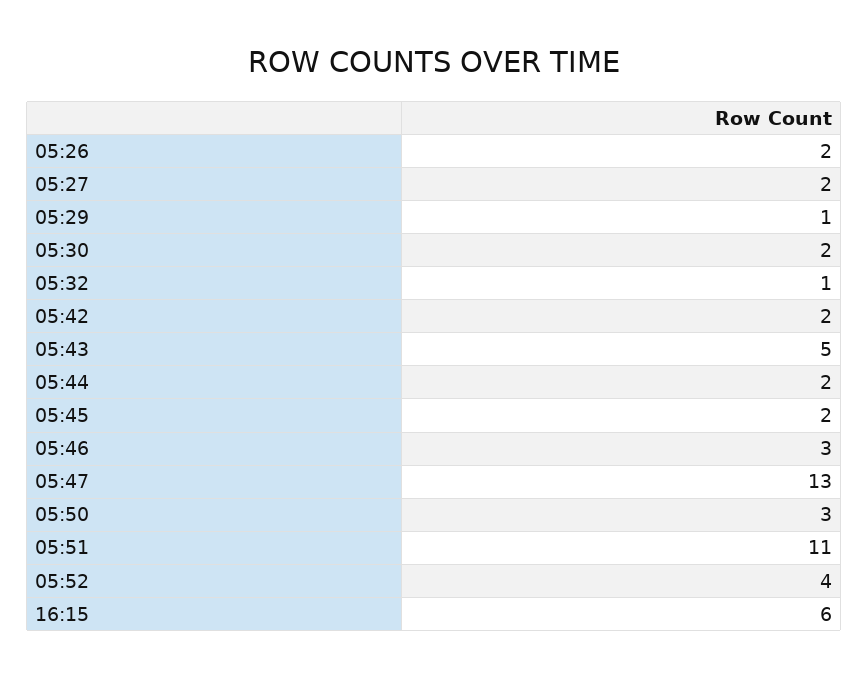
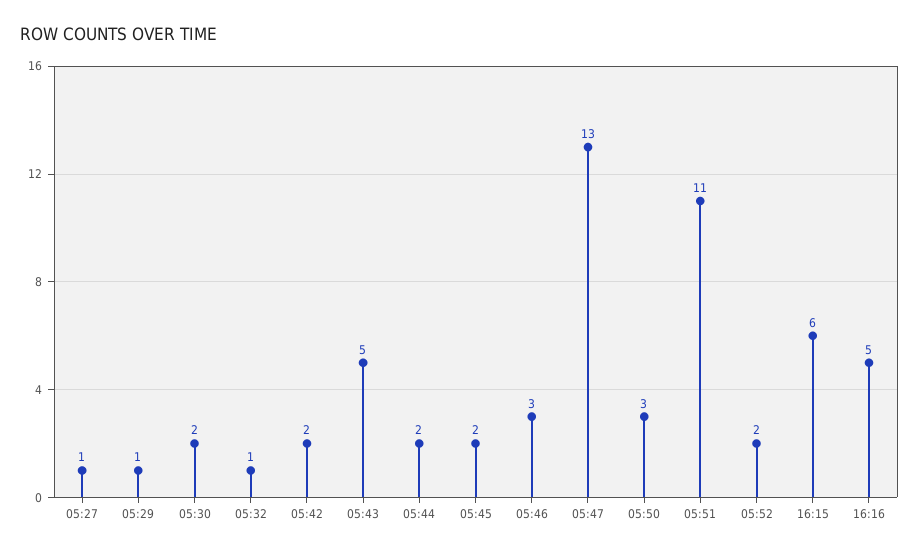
05:26: 2 -> none
05:27: 2 -> 1
05:52: 4 -> 2
16:16: none -> 5

